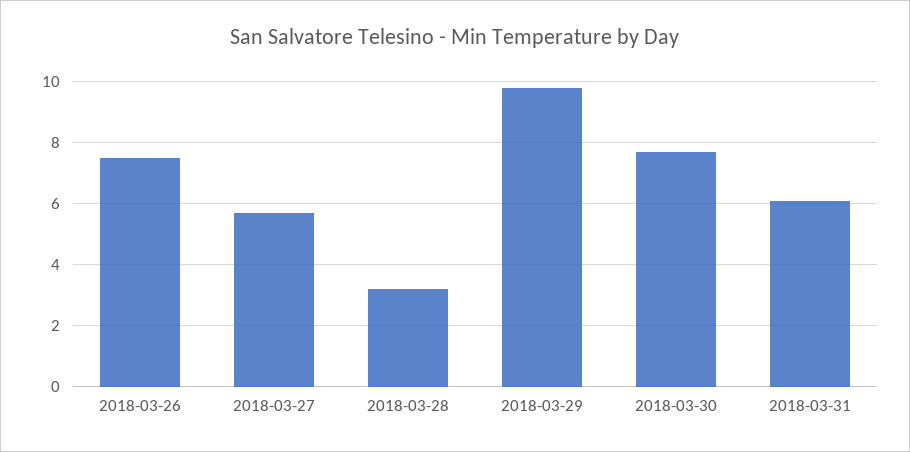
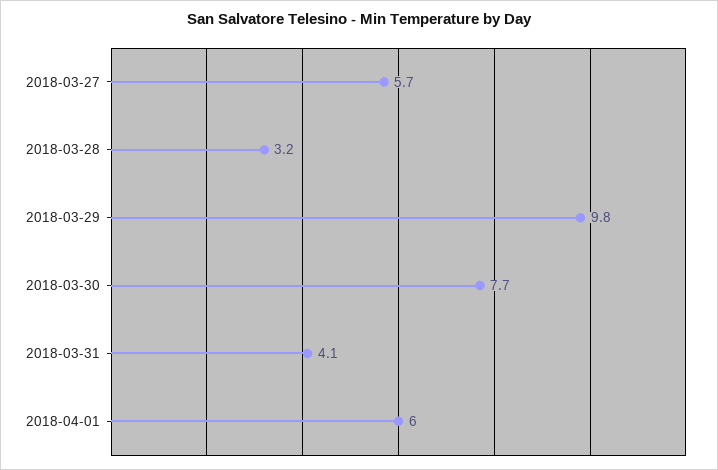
2018-03-26: 7.5 -> none
2018-03-31: 6 -> 4.1
2018-04-01: none -> 6

